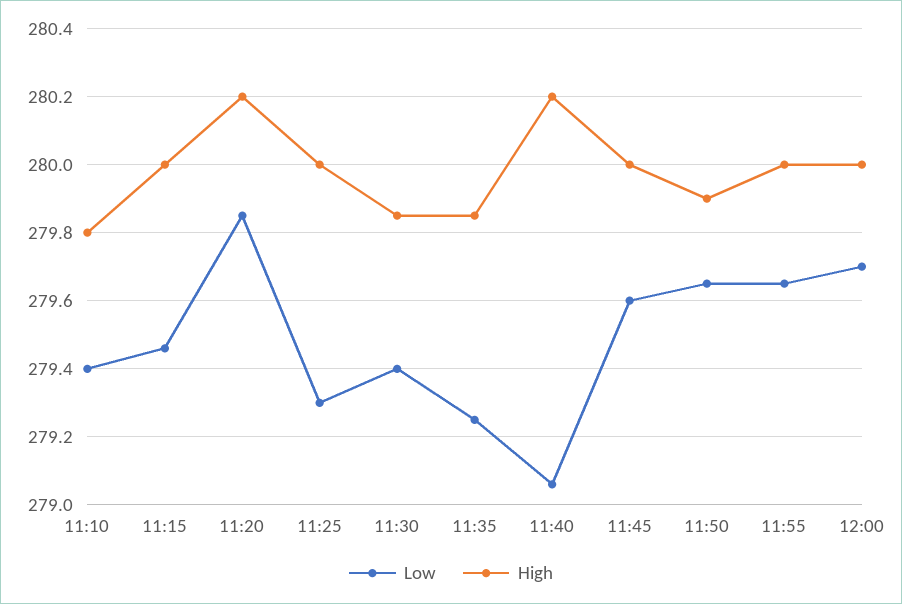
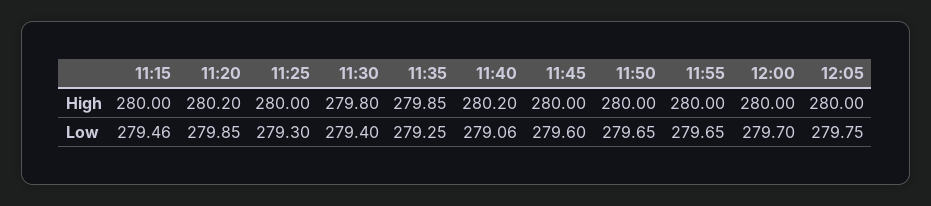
Low, 11:10: 279.4 -> none
High, 11:10: 279.8 -> none
High, 11:30: 279.85 -> 279.8
High, 11:50: 279.9 -> 280
High, 12:05: none -> 280
Low, 12:05: none -> 279.75

